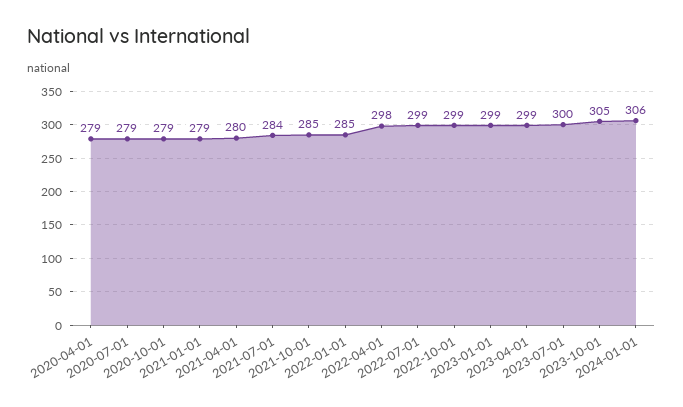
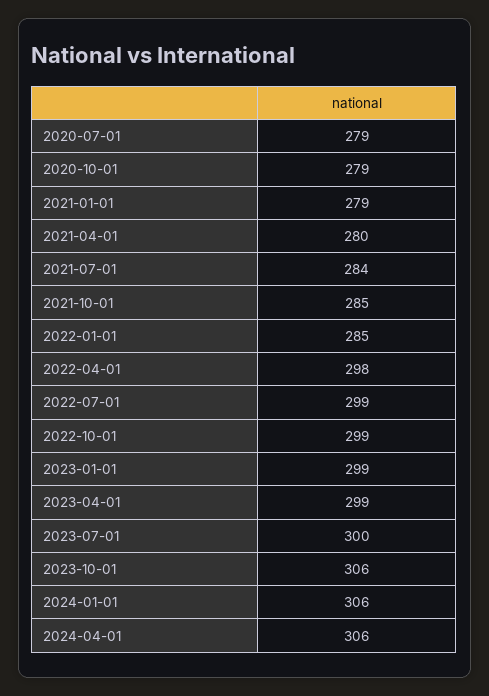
2020-04-01: 279 -> none
2023-10-01: 305 -> 306
2024-04-01: none -> 306

